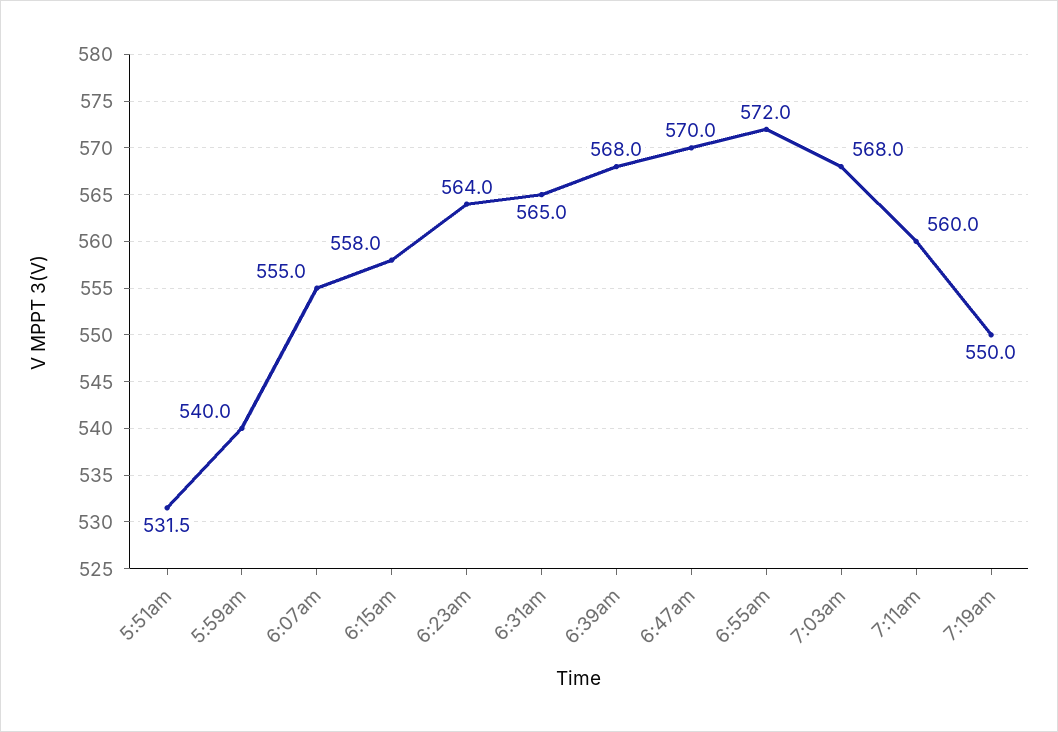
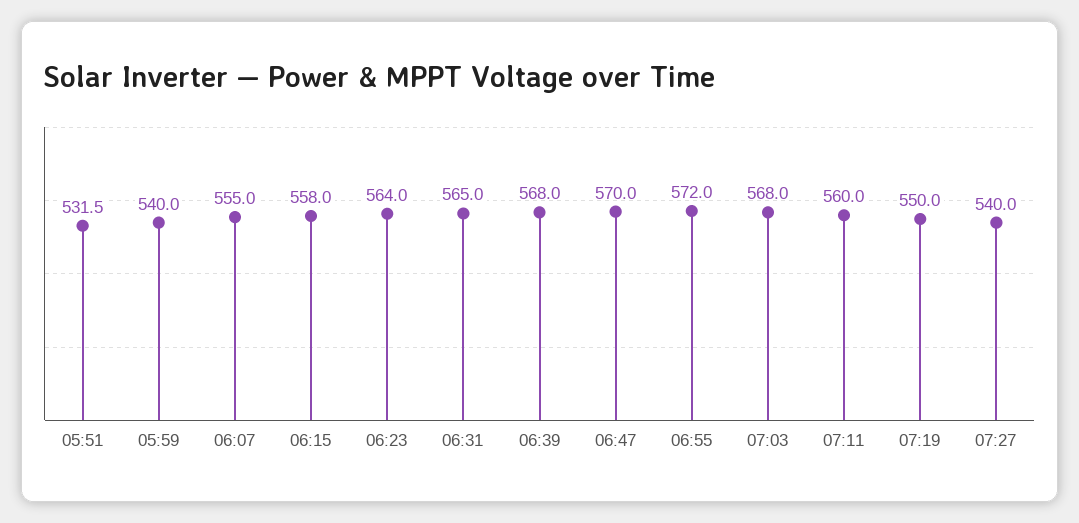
07:27: none -> 540

